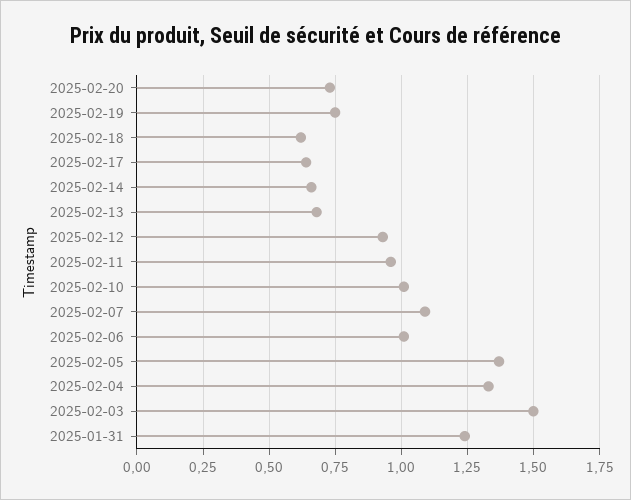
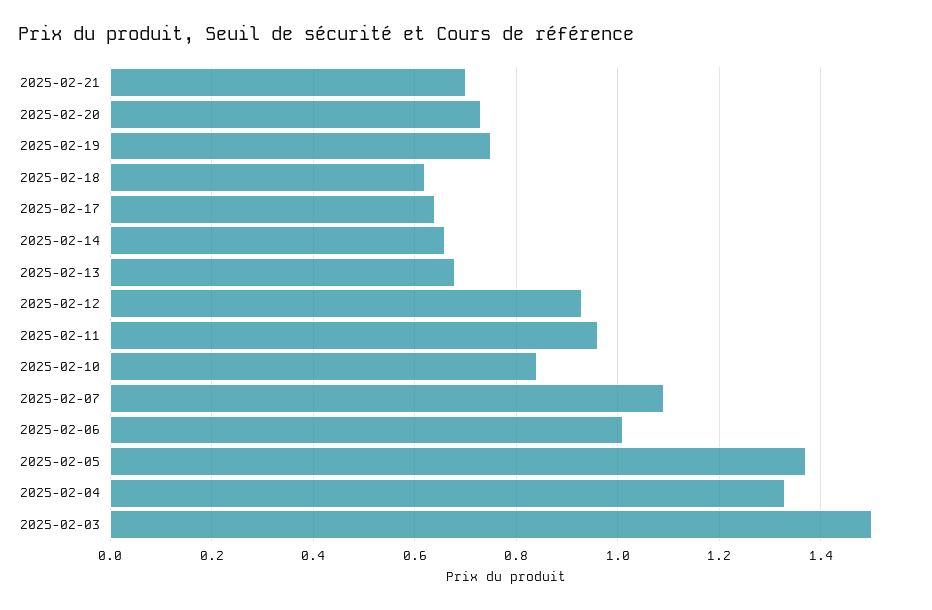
2025-02-10: 1 -> 0.85
2025-01-31: 1.25 -> none
2025-02-21: none -> 0.7

